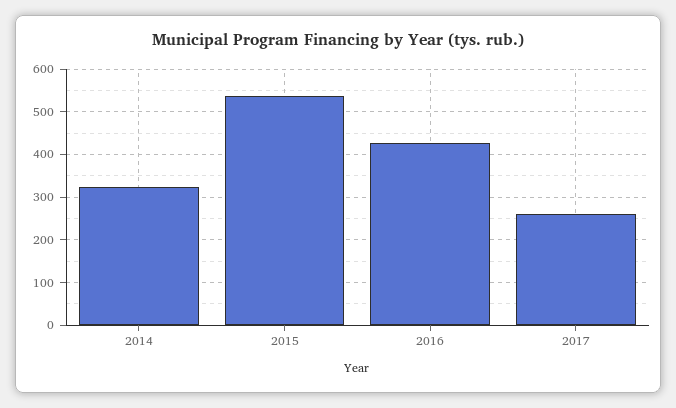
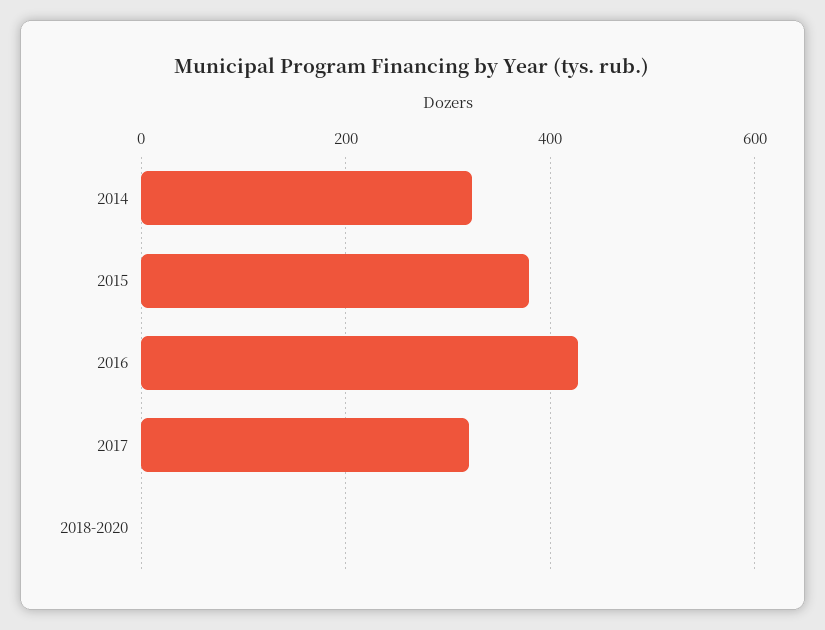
2015: 540 -> 380
2017: 260 -> 320
2018-2020: none -> 0

